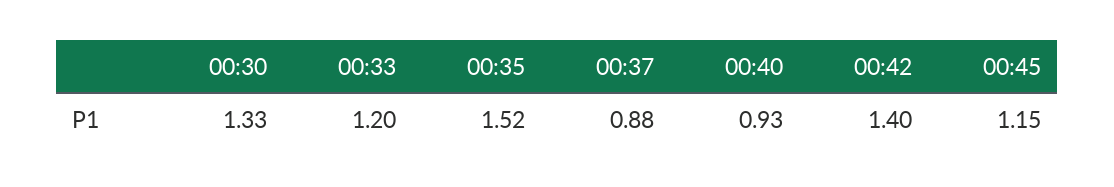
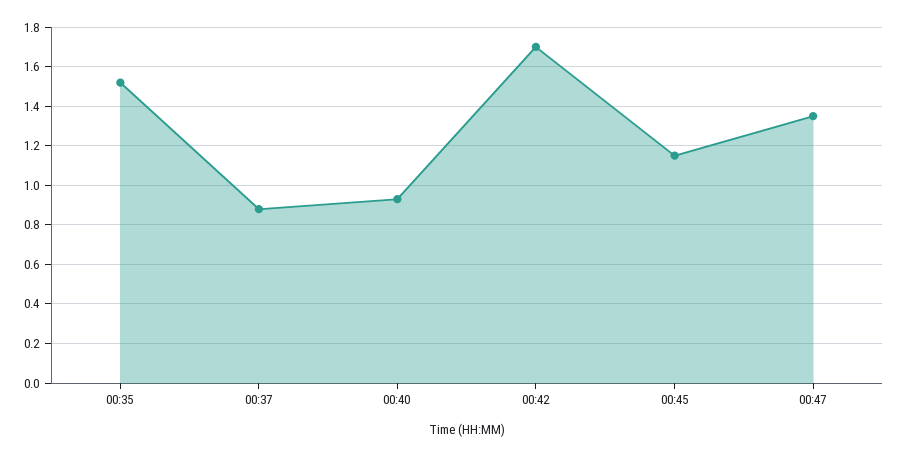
00:30: 1.33 -> none
00:33: 1.2 -> none
00:42: 1.4 -> 1.7
00:47: none -> 1.35

